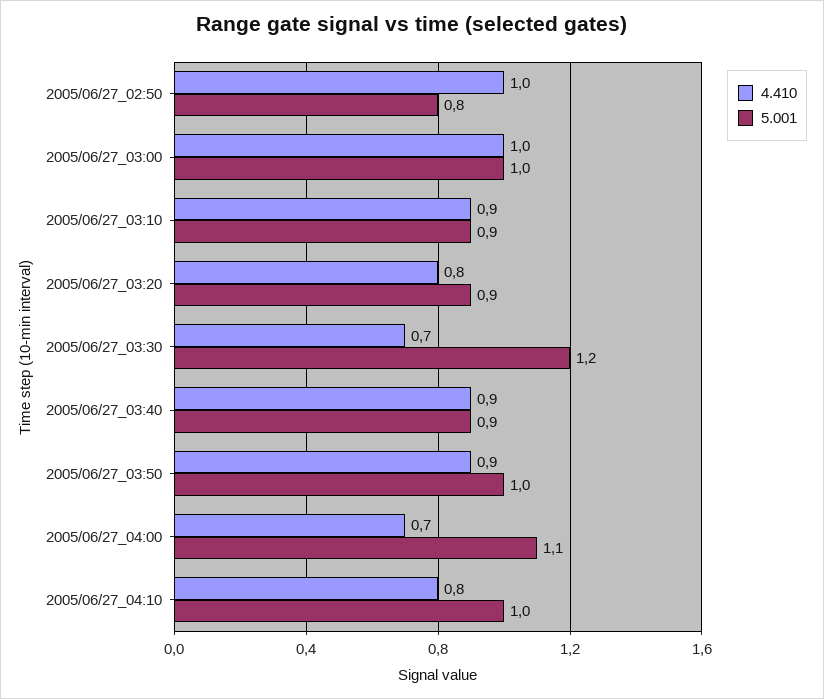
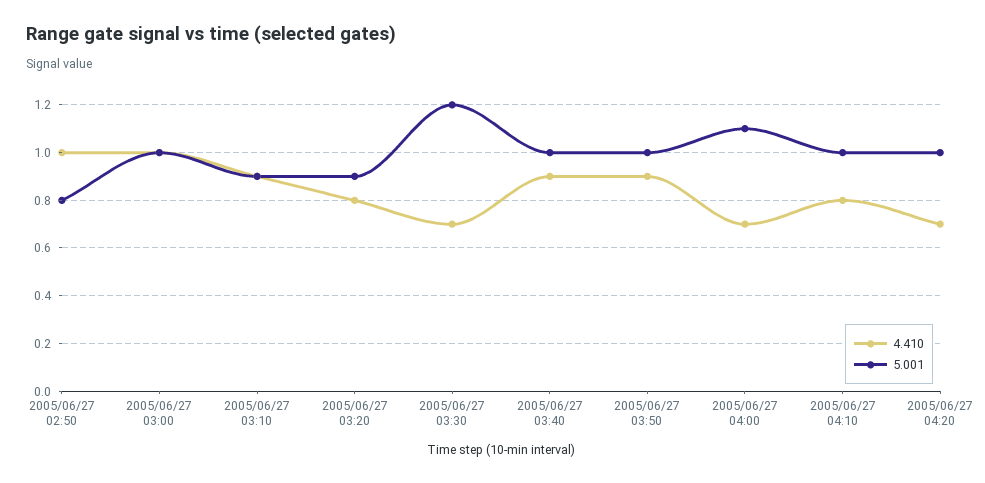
5.001, 2005/06/27_03:40: 0.9 -> 1
4.410, 2005/06/27 04:20: none -> 0.7
5.001, 2005/06/27 04:20: none -> 1

